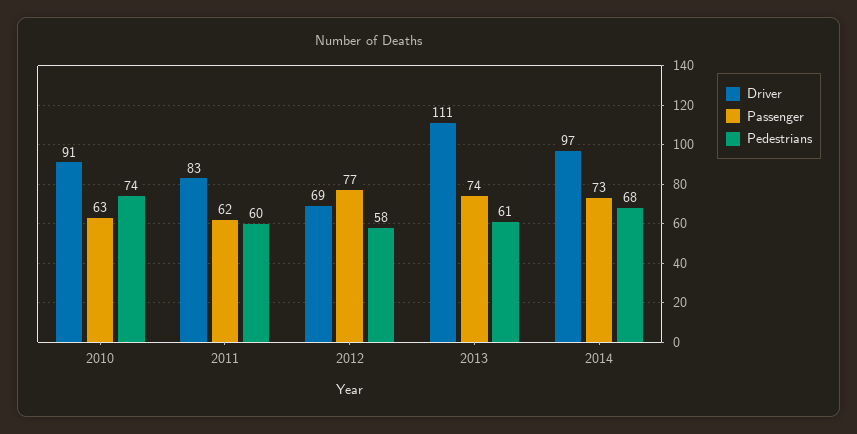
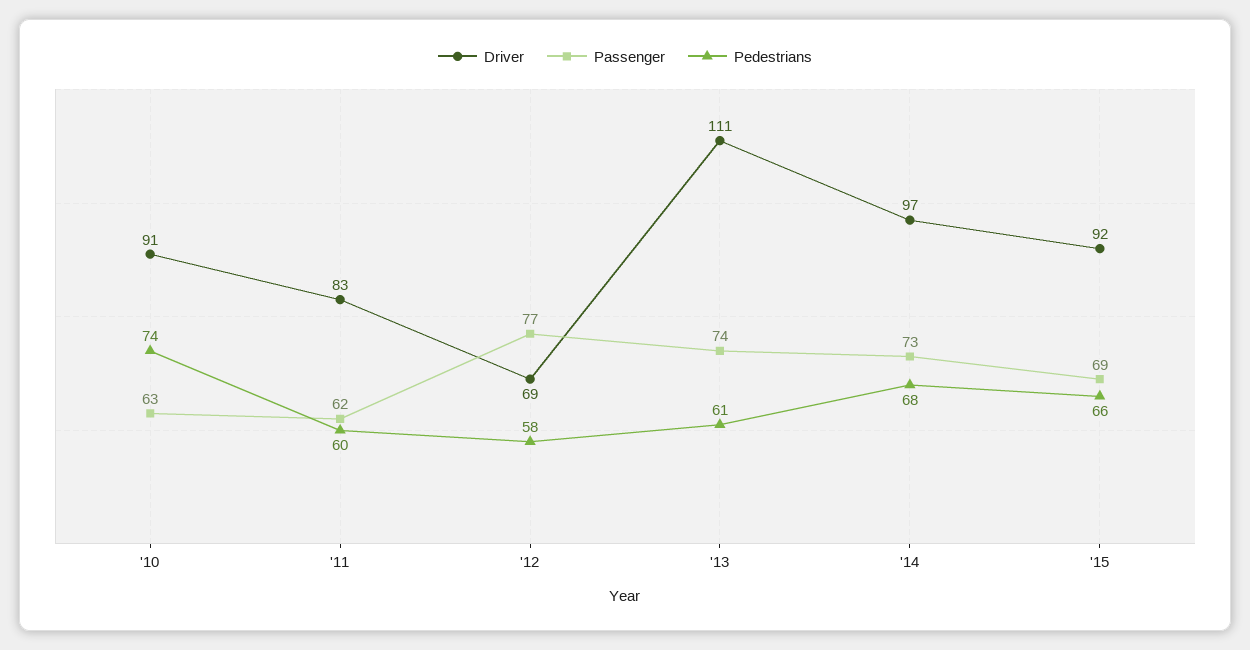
Driver, '15: none -> 92
Passenger, '15: none -> 69
Pedestrians, '15: none -> 66

